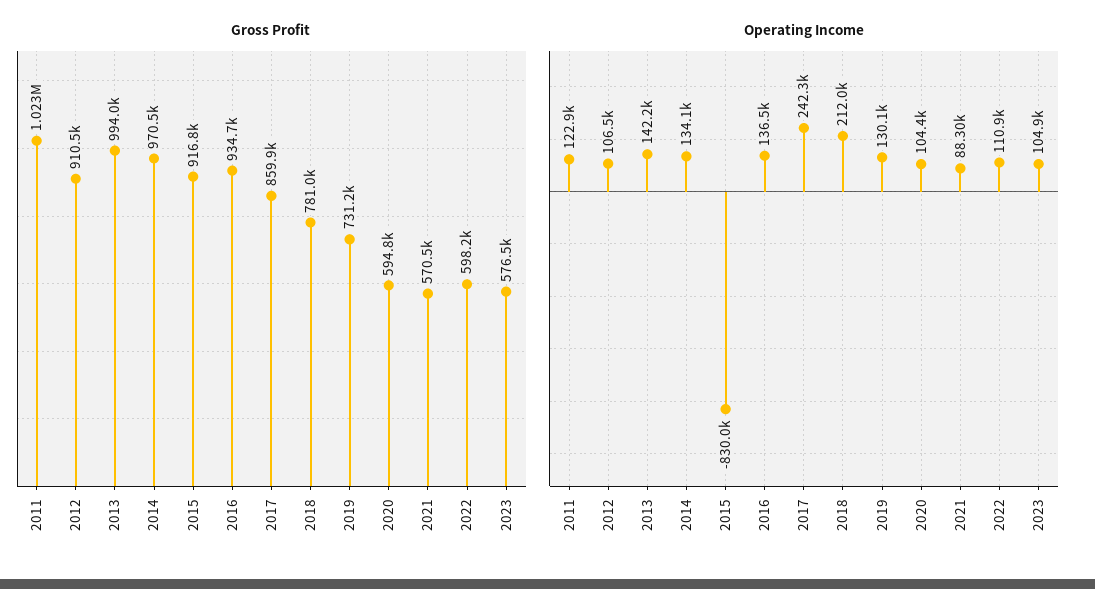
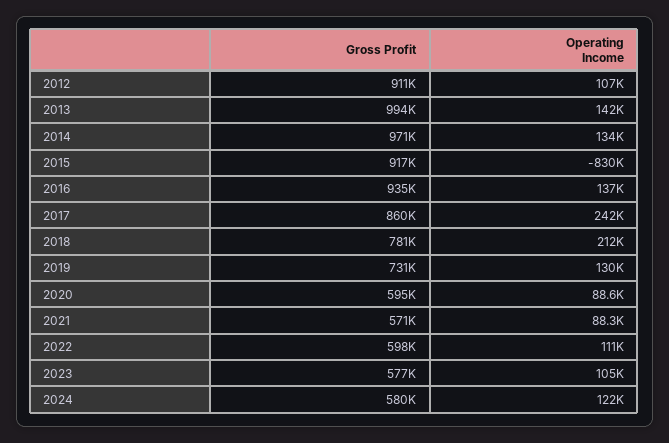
Gross Profit, 2011: 1023000 -> none
Operating Income, 2011: 122900 -> none
Operating Income, 2020: 104400 -> 88600
Gross Profit, 2024: none -> 580000
Operating Income, 2024: none -> 122000

